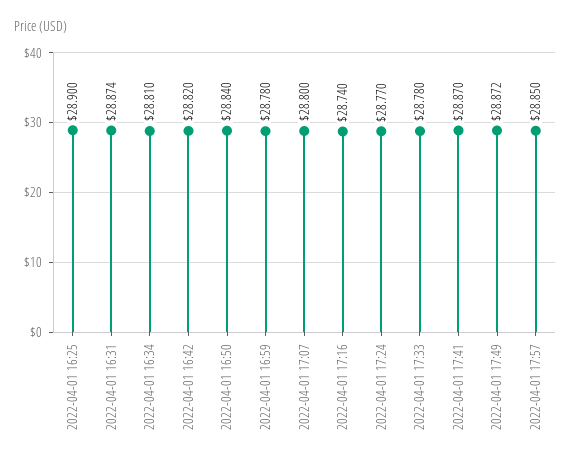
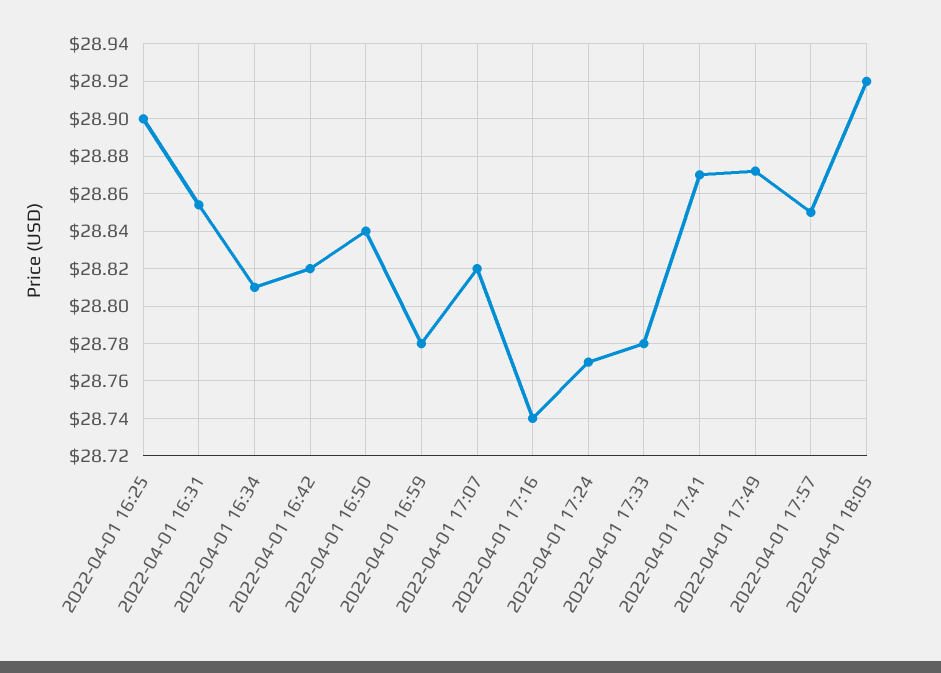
2022-04-01 16:31: 28.874 -> 28.855
2022-04-01 17:07: 28.8 -> 28.82
2022-04-01 18:05: none -> 28.92

